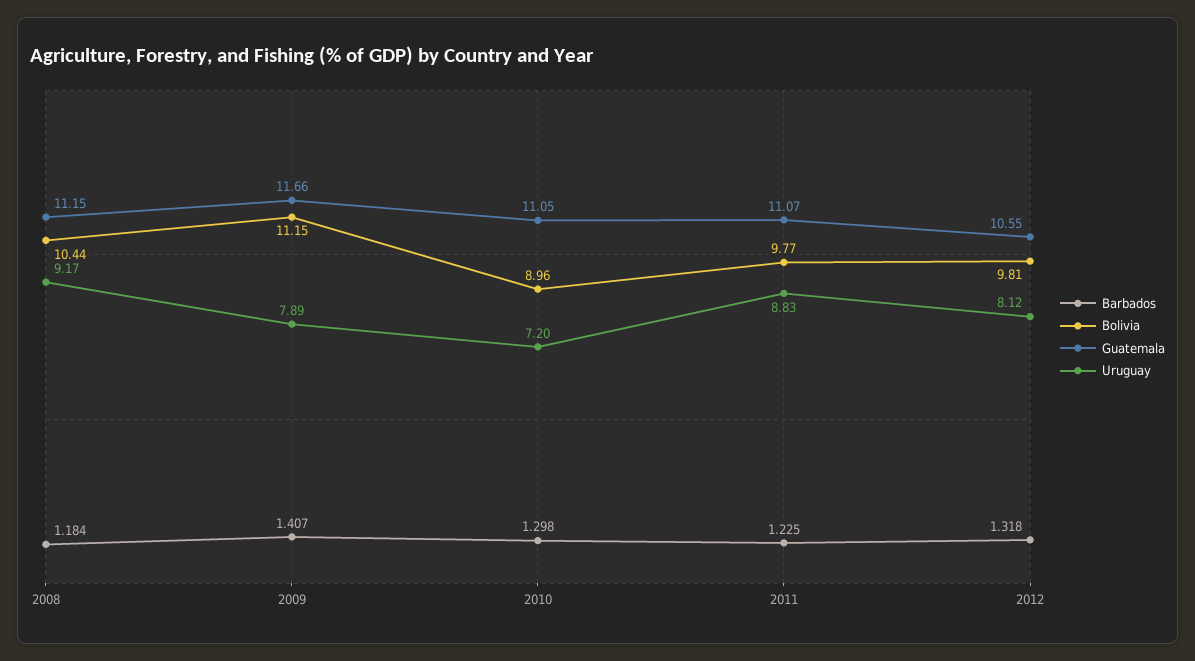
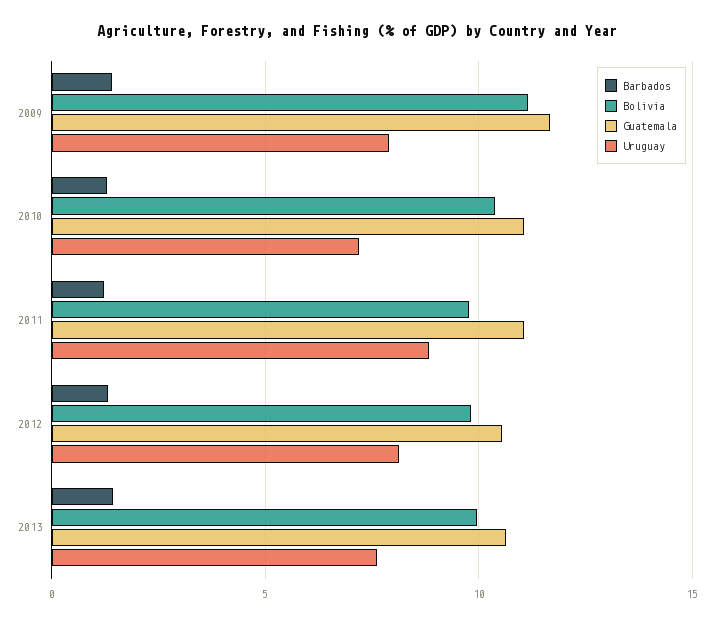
Barbados, 2008: 1.184 -> none
Bolivia, 2008: 10.44 -> none
Guatemala, 2008: 11.15 -> none
Uruguay, 2008: 9.17 -> none
Bolivia, 2010: 8.96 -> 10.5
Barbados, 2013: none -> 1.5
Bolivia, 2013: none -> 10
Guatemala, 2013: none -> 10.5
Uruguay, 2013: none -> 7.5

